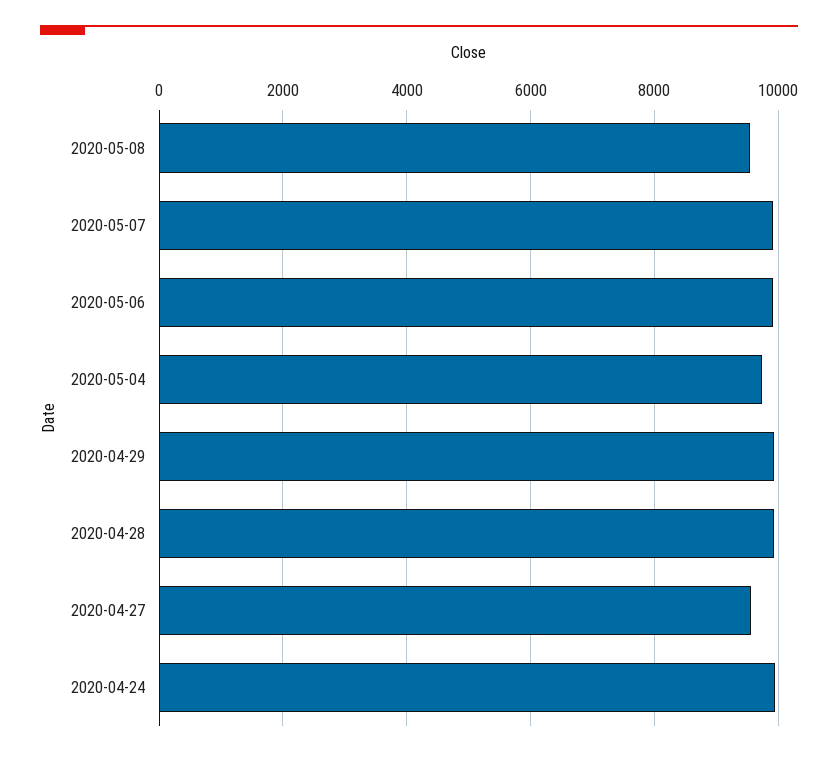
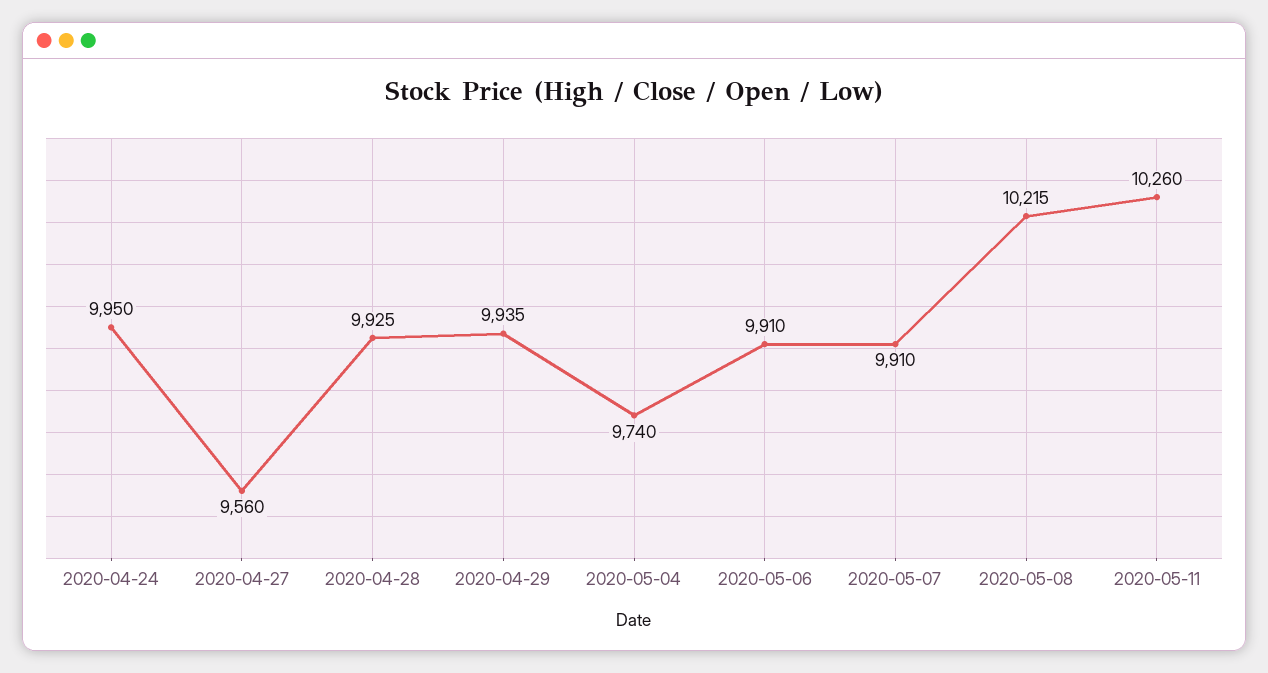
2020-05-08: 9600 -> 10215
2020-05-11: none -> 10260

